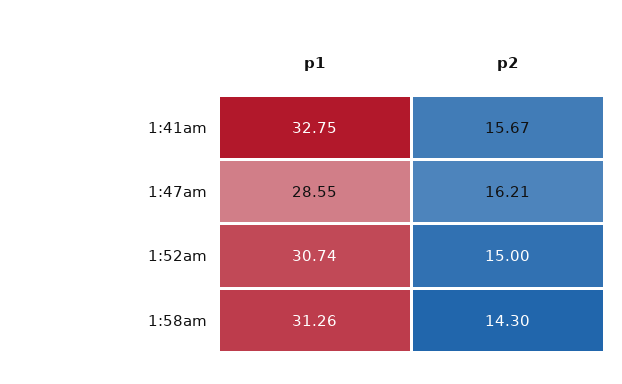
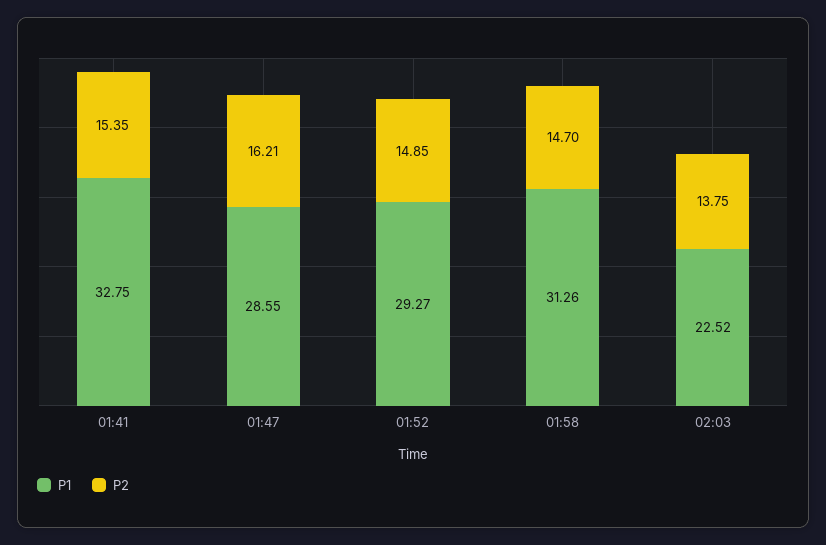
p2, 1:41am: 15.67 -> 15.35
p1, 1:52am: 30.74 -> 29.27
p2, 1:52am: 15 -> 14.85
p2, 1:58am: 14.3 -> 14.7
p1, 02:03: none -> 22.52
p2, 02:03: none -> 13.75

